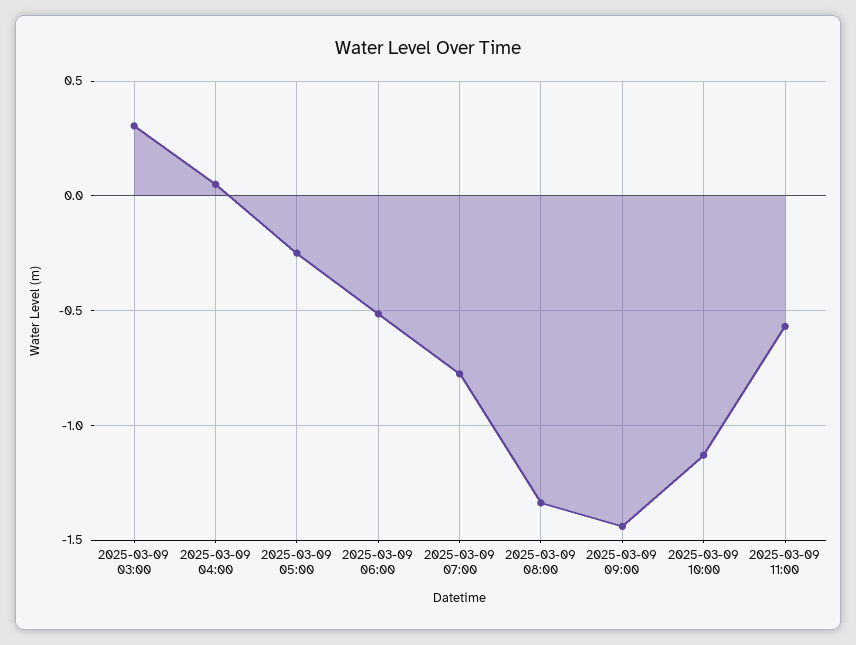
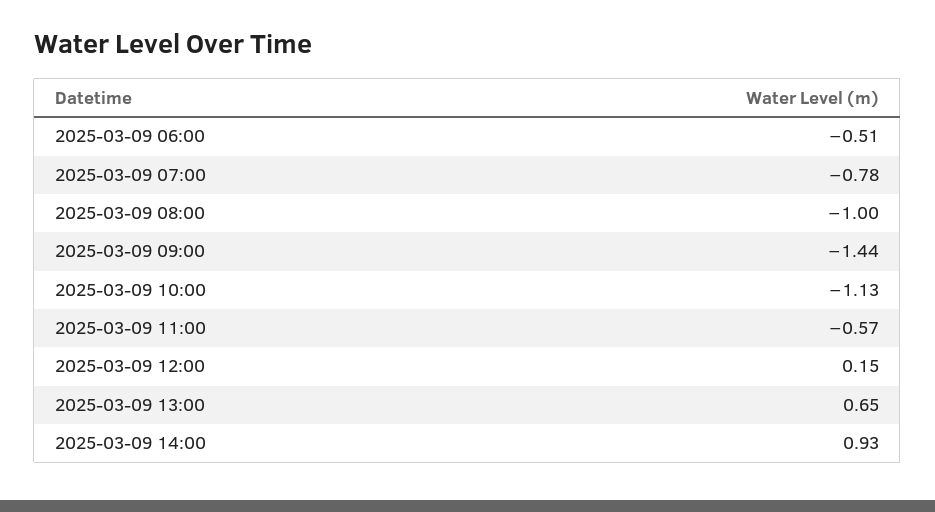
2025-03-09 03:00: 0.3 -> none
2025-03-09 04:00: 0.05 -> none
2025-03-09 05:00: -0.25 -> none
2025-03-09 08:00: -1.35 -> -1
2025-03-09 12:00: none -> 0.15
2025-03-09 13:00: none -> 0.65
2025-03-09 14:00: none -> 0.93

